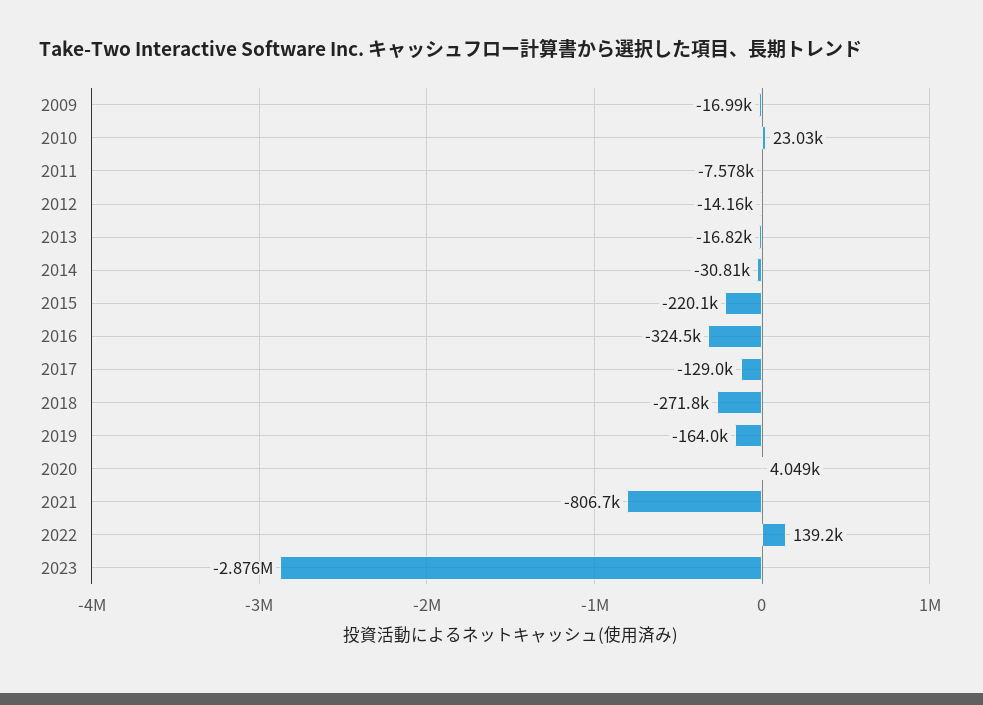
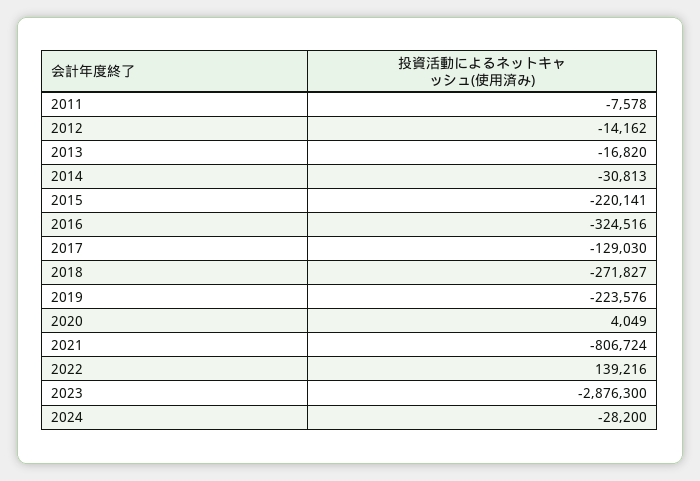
2009: -16990 -> none
2010: 23030 -> none
2019: -164000 -> -223576
2024: none -> -28200

